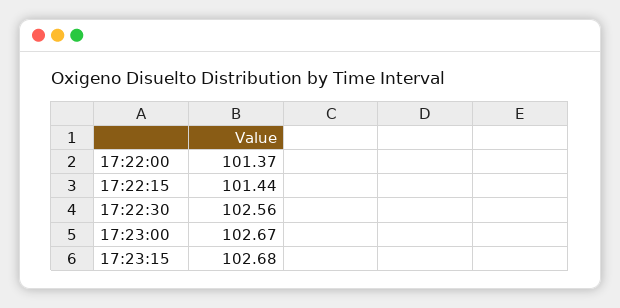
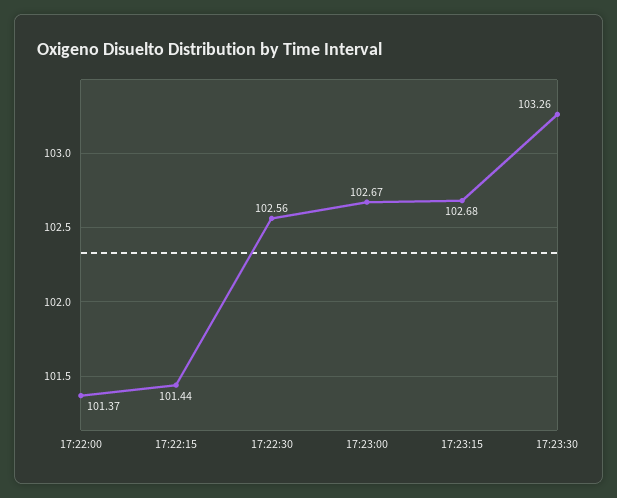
17:23:30: none -> 103.26

